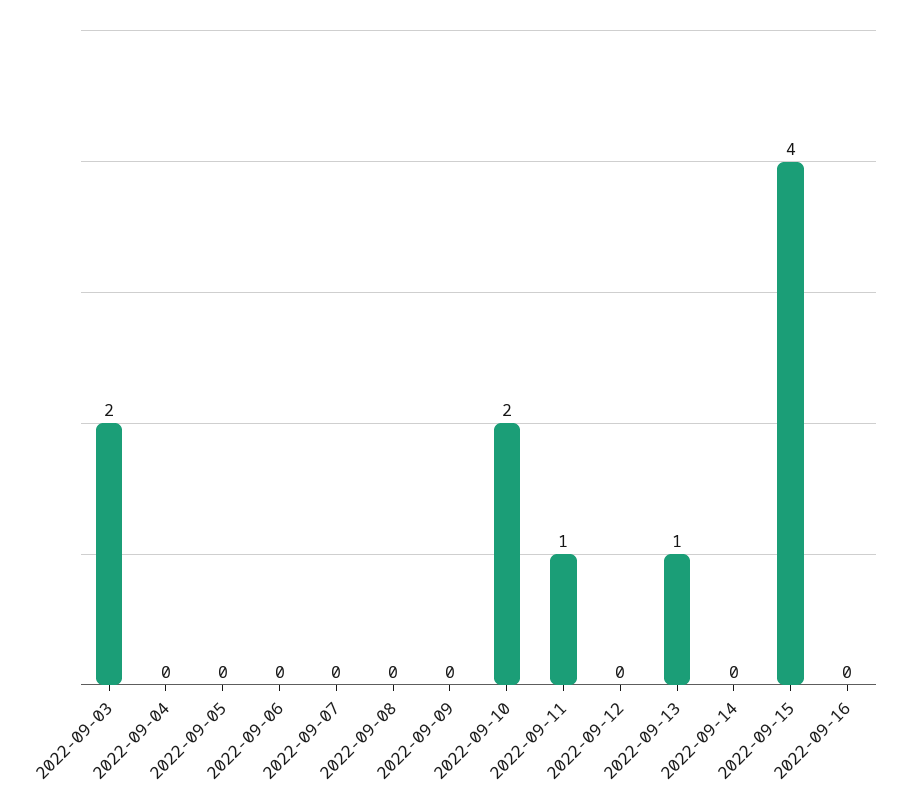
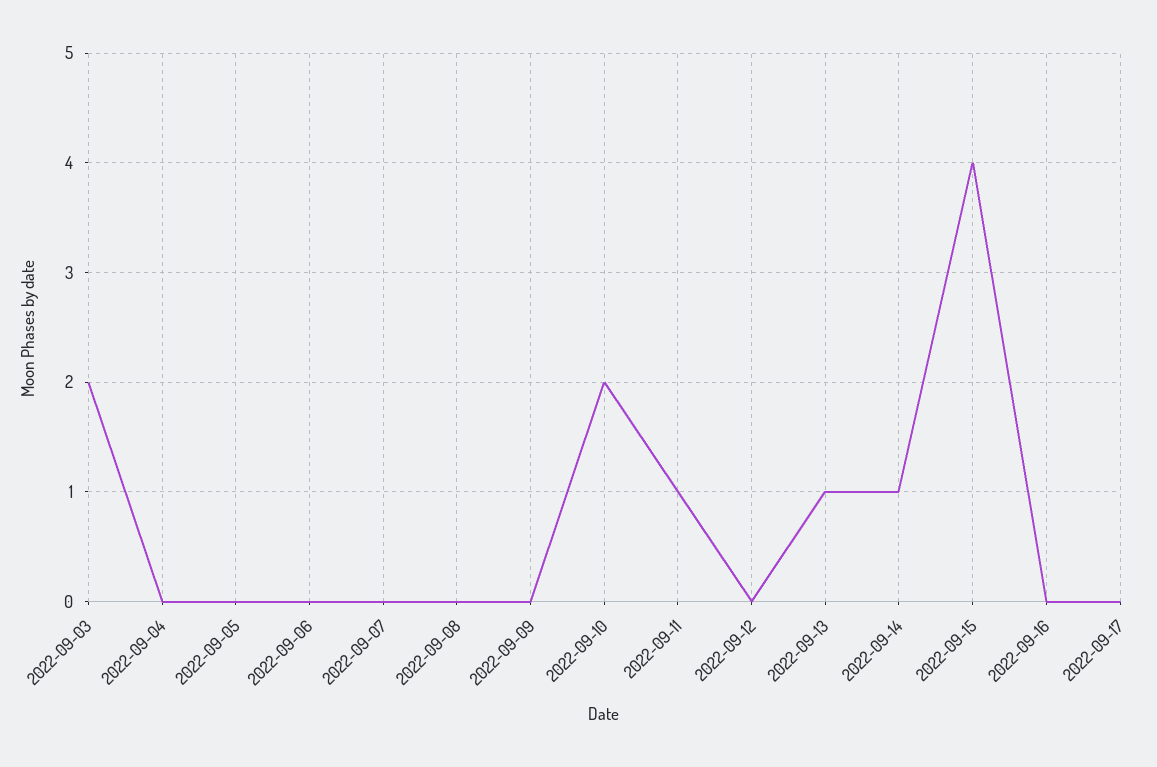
2022-09-14: 0 -> 1
2022-09-17: none -> 0

